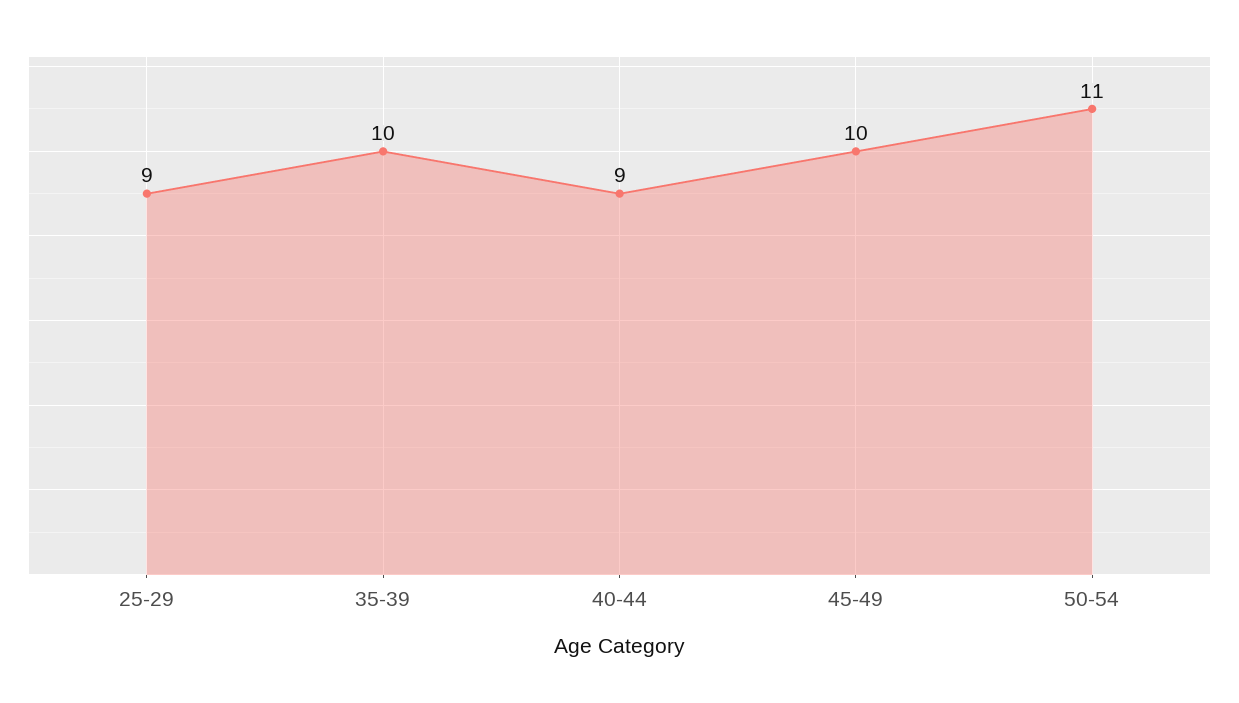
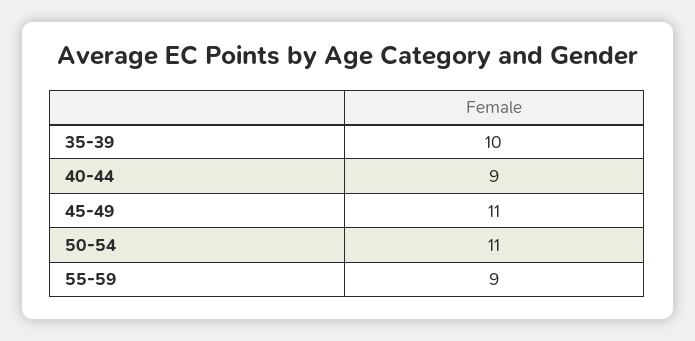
25-29: 9 -> none
45-49: 10 -> 11
55-59: none -> 9

